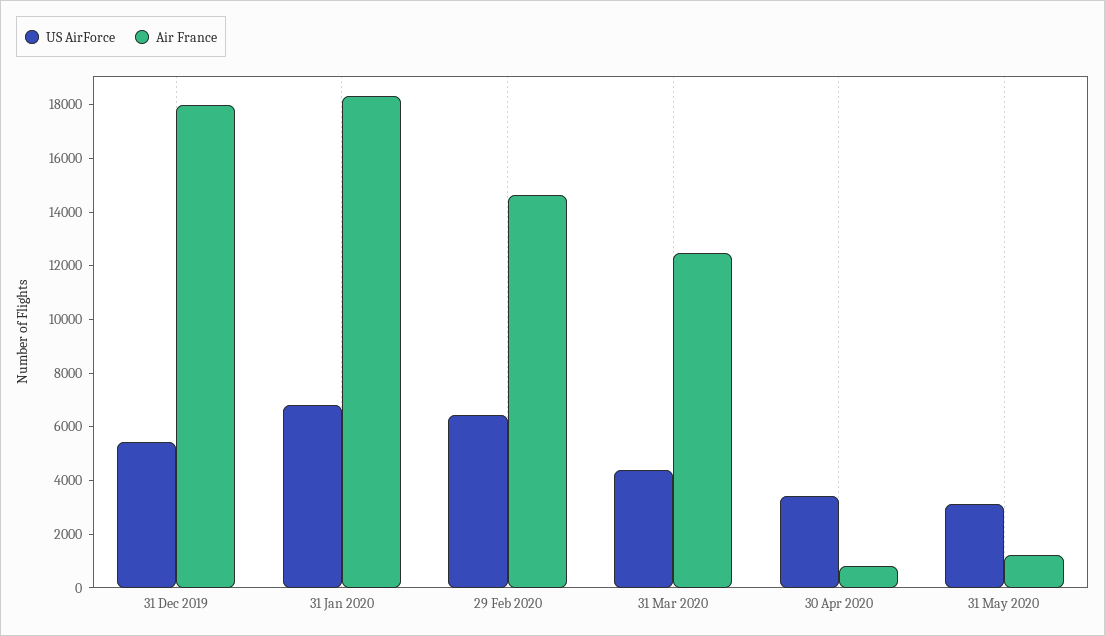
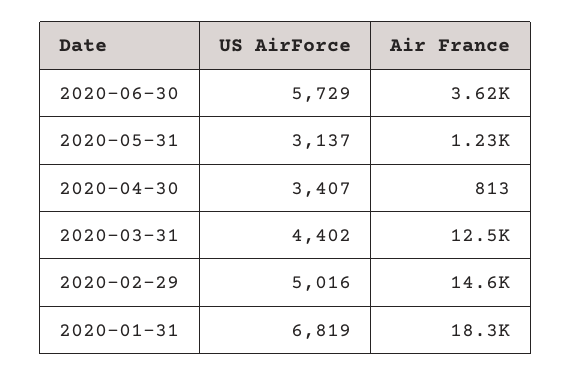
US AirForce, 31 Dec 2019: 5500 -> none
Air France, 31 Dec 2019: 18000 -> none
US AirForce, 29 Feb 2020: 6500 -> 5016
US AirForce, 2020-06-30: none -> 5729
Air France, 2020-06-30: none -> 3620

